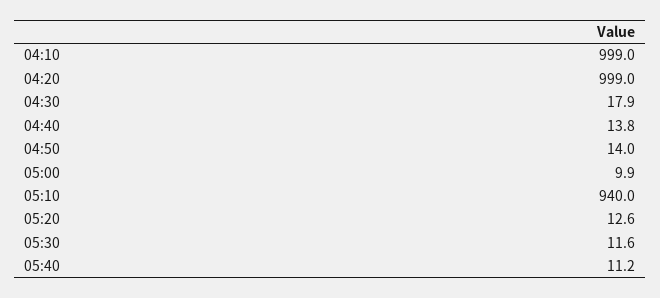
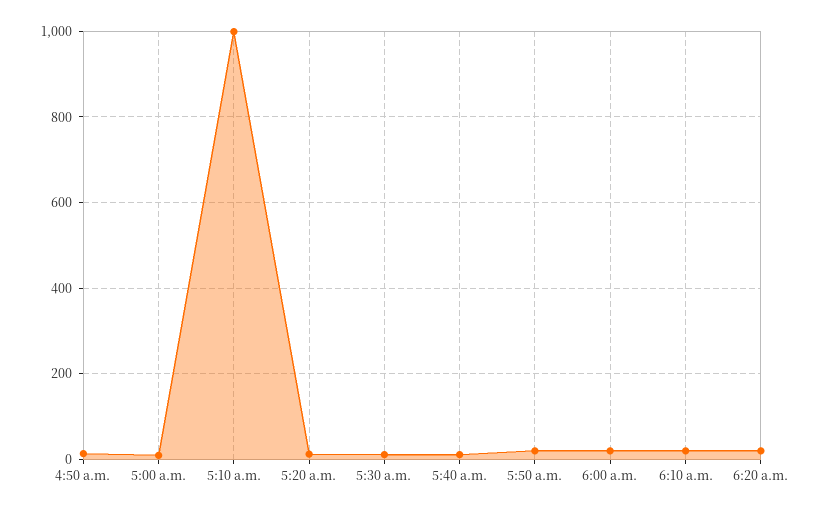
04:10: 999 -> none
04:20: 999 -> none
04:30: 17.9 -> none
04:40: 13.8 -> none
05:10: 940 -> 1000
5:50 a.m.: none -> 20
6:00 a.m.: none -> 20
6:10 a.m.: none -> 20
6:20 a.m.: none -> 20

